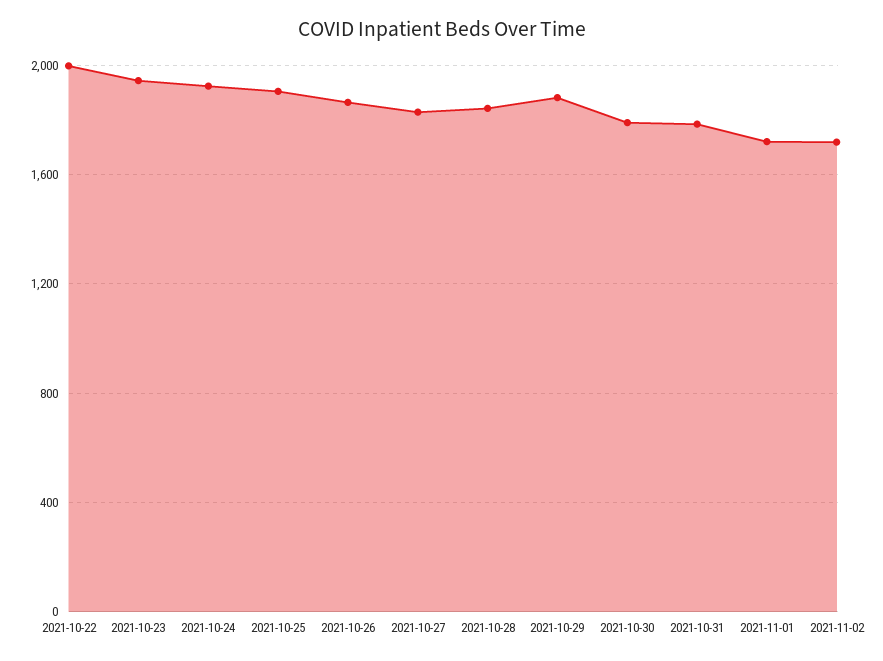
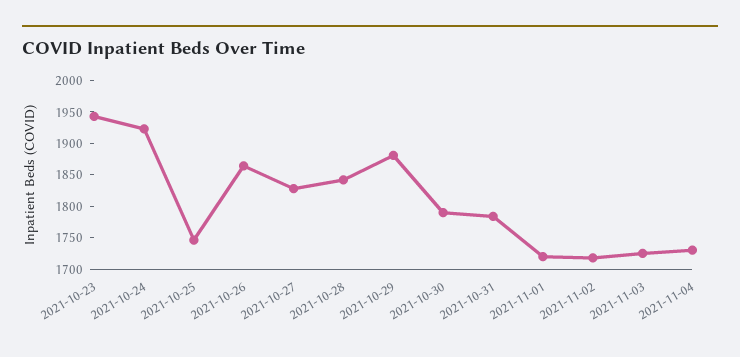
2021-10-22: 2000 -> none
2021-10-25: 1900 -> 1750
2021-11-03: none -> 1725
2021-11-04: none -> 1725

